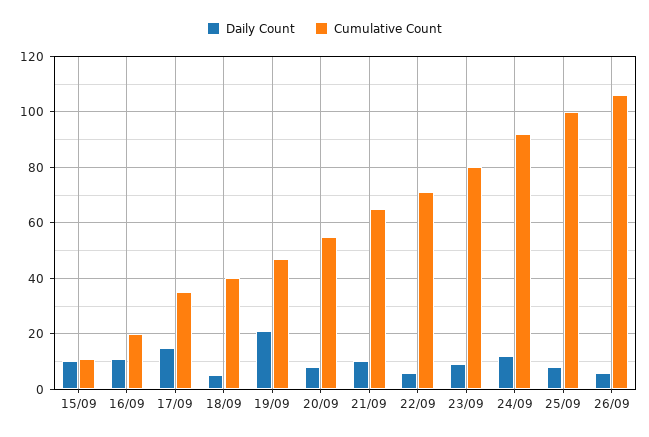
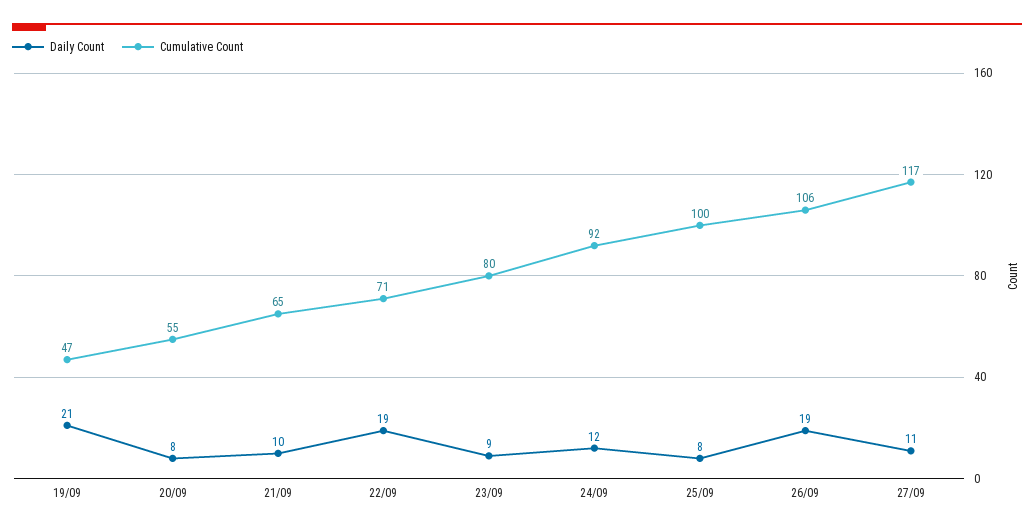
Daily Count, 15/09: 10 -> none
Cumulative Count, 15/09: 10 -> none
Daily Count, 16/09: 10 -> none
Cumulative Count, 16/09: 20 -> none
Daily Count, 17/09: 15 -> none
Cumulative Count, 17/09: 35 -> none
Daily Count, 18/09: 5 -> none
Cumulative Count, 18/09: 40 -> none
Daily Count, 22/09: 5 -> 19
Daily Count, 26/09: 5 -> 19
Daily Count, 27/09: none -> 11
Cumulative Count, 27/09: none -> 117

